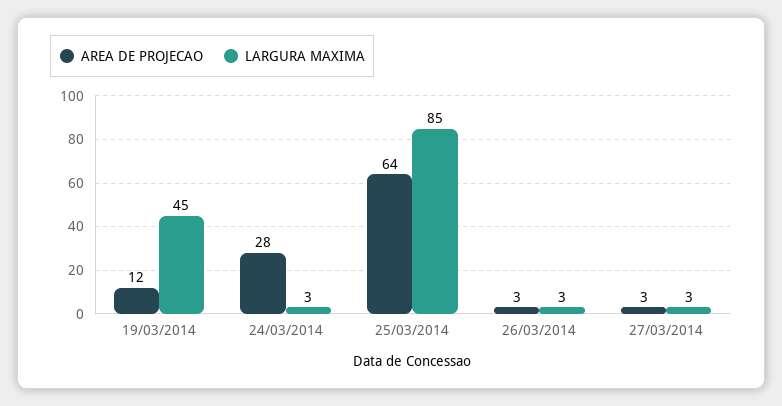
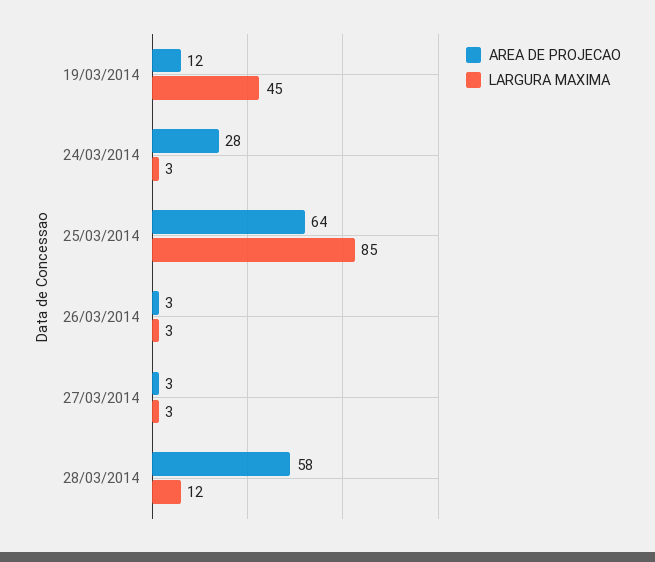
AREA DE PROJECAO, 28/03/2014: none -> 58
LARGURA MAXIMA, 28/03/2014: none -> 12

